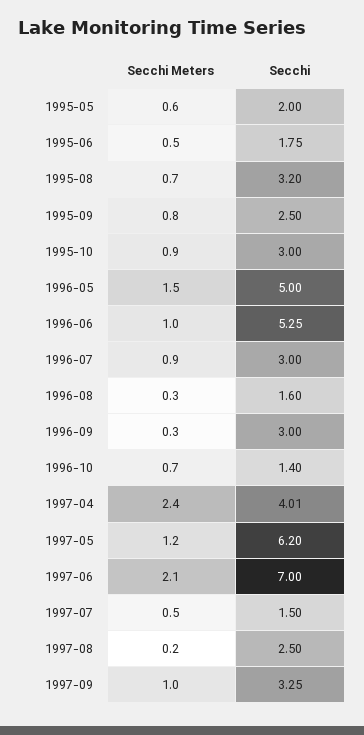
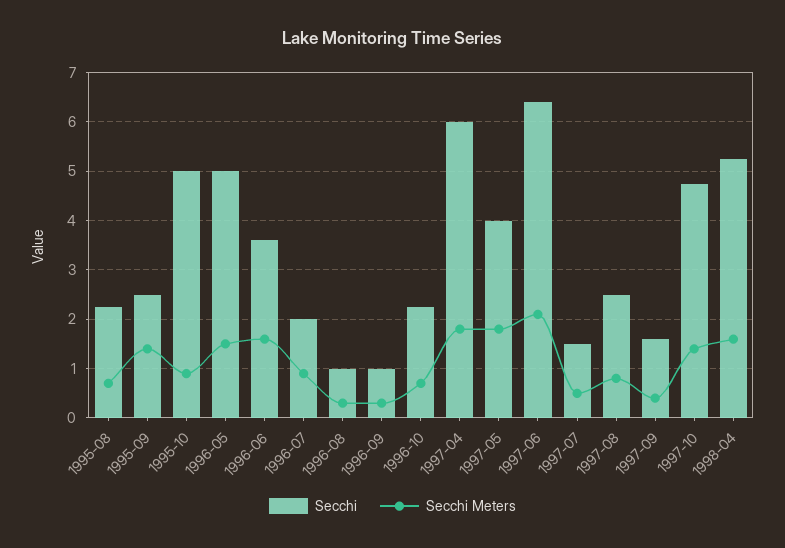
Secchi Meters, 1995-05: 0.6 -> none
Secchi, 1995-05: 2 -> none
Secchi Meters, 1995-06: 0.5 -> none
Secchi, 1995-06: 1.75 -> none
Secchi, 1995-08: 3.2 -> 2.2
Secchi Meters, 1995-09: 0.8 -> 1.4
Secchi, 1995-10: 3 -> 5
Secchi Meters, 1996-06: 1 -> 1.6
Secchi, 1996-06: 5.25 -> 3.6
Secchi, 1996-07: 3 -> 2
Secchi, 1996-08: 1.6 -> 1
Secchi, 1996-09: 3 -> 1
Secchi, 1996-10: 1.4 -> 2.2
Secchi Meters, 1997-04: 2.4 -> 1.8
Secchi, 1997-04: 4.01 -> 6
Secchi Meters, 1997-05: 1.2 -> 1.8
Secchi, 1997-05: 6.2 -> 4
Secchi, 1997-06: 7 -> 6.4
Secchi Meters, 1997-08: 0.2 -> 0.8
Secchi Meters, 1997-09: 1 -> 0.4
Secchi, 1997-09: 3.25 -> 1.6
Secchi, 1997-10: none -> 4.8
Secchi Meters, 1997-10: none -> 1.4
Secchi, 1998-04: none -> 5.2
Secchi Meters, 1998-04: none -> 1.6

